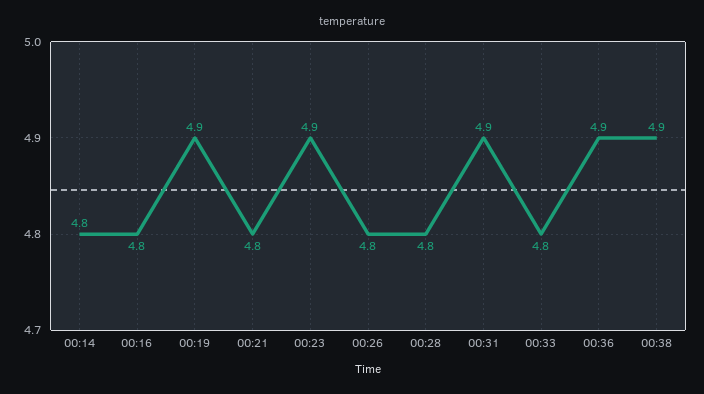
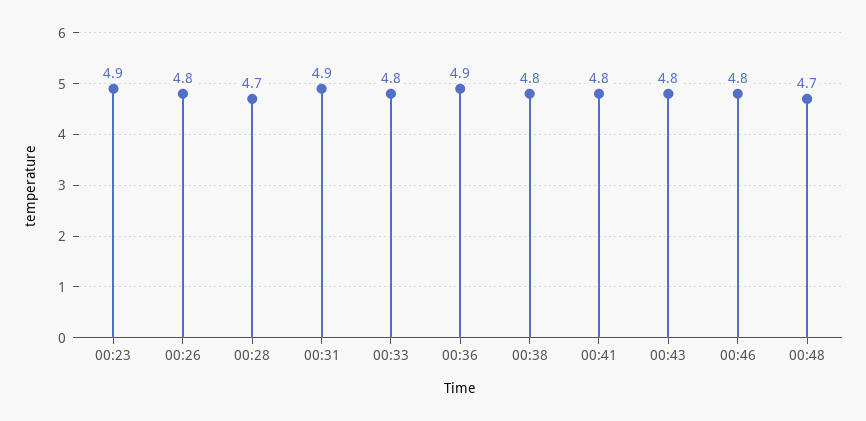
00:14: 4.8 -> none
00:16: 4.8 -> none
00:19: 4.9 -> none
00:21: 4.8 -> none
00:28: 4.8 -> 4.7
00:38: 4.9 -> 4.8
00:41: none -> 4.8
00:43: none -> 4.8
00:46: none -> 4.8
00:48: none -> 4.7

